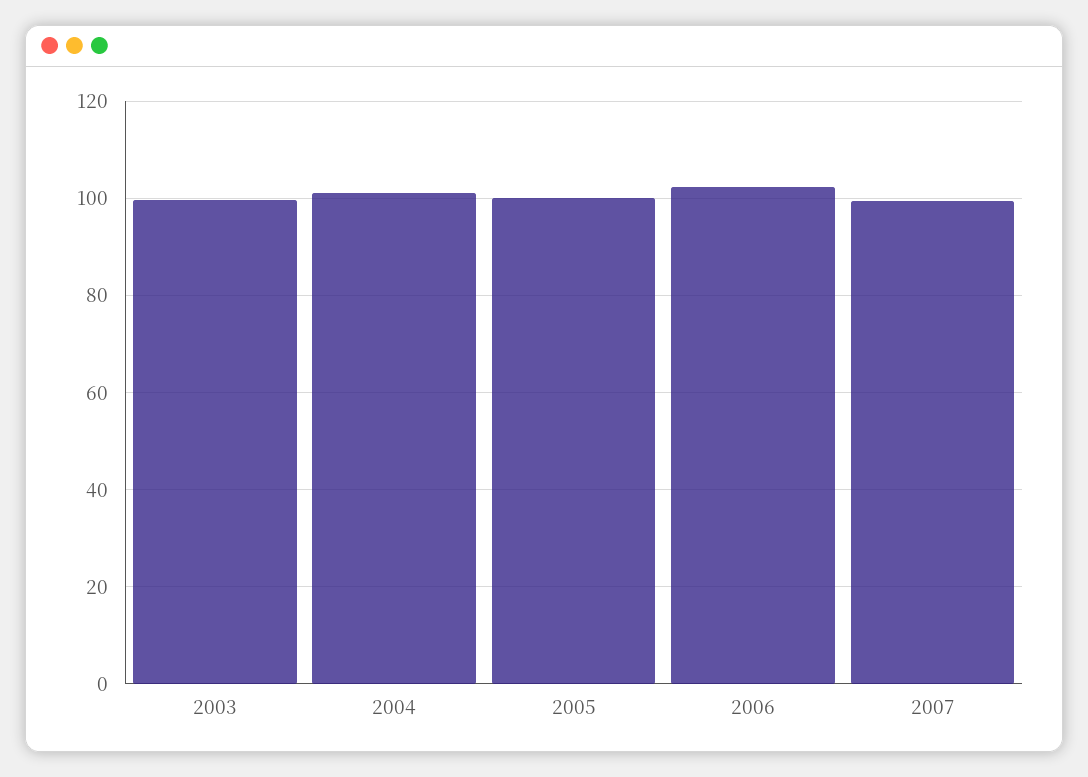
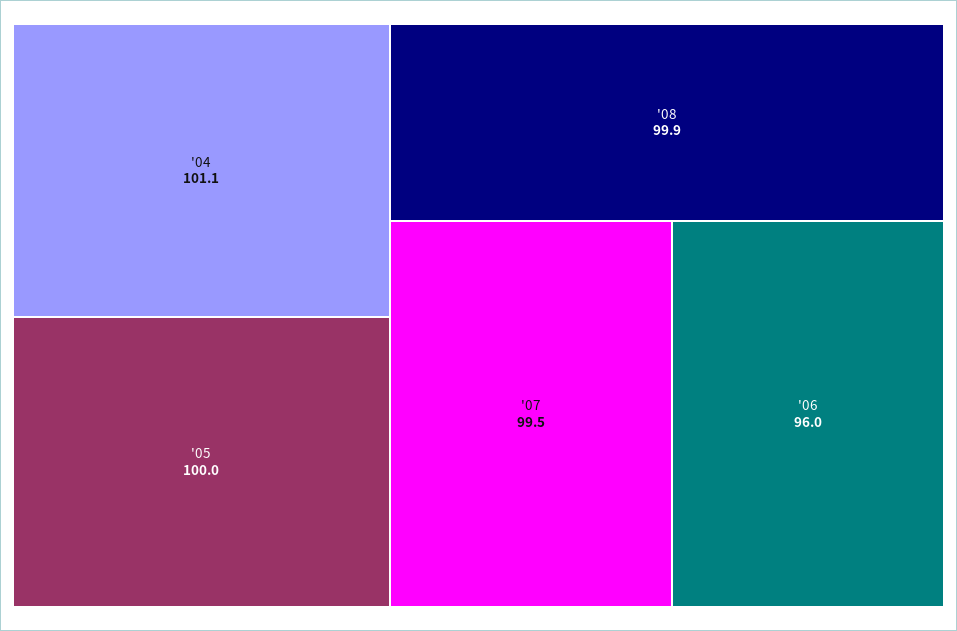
2003: 100 -> none
2006: 102 -> 96
'08: none -> 99.9

